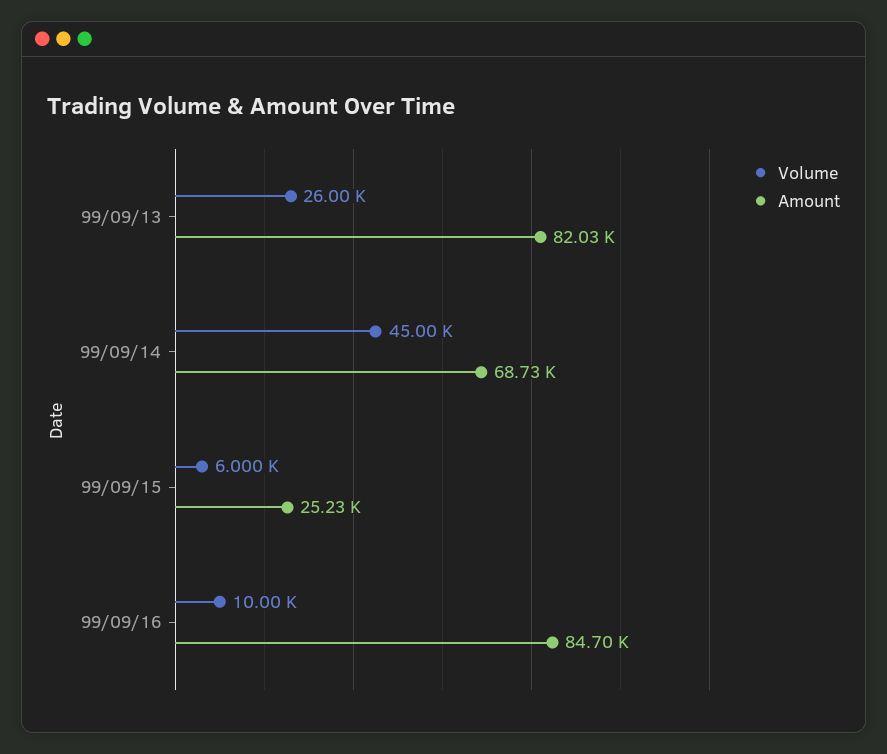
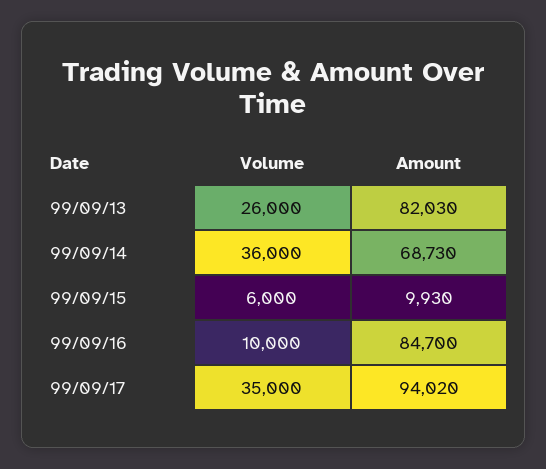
Volume, 99/09/14: 45000 -> 36000
Amount, 99/09/15: 25230 -> 9930
Volume, 99/09/17: none -> 35000
Amount, 99/09/17: none -> 94020

